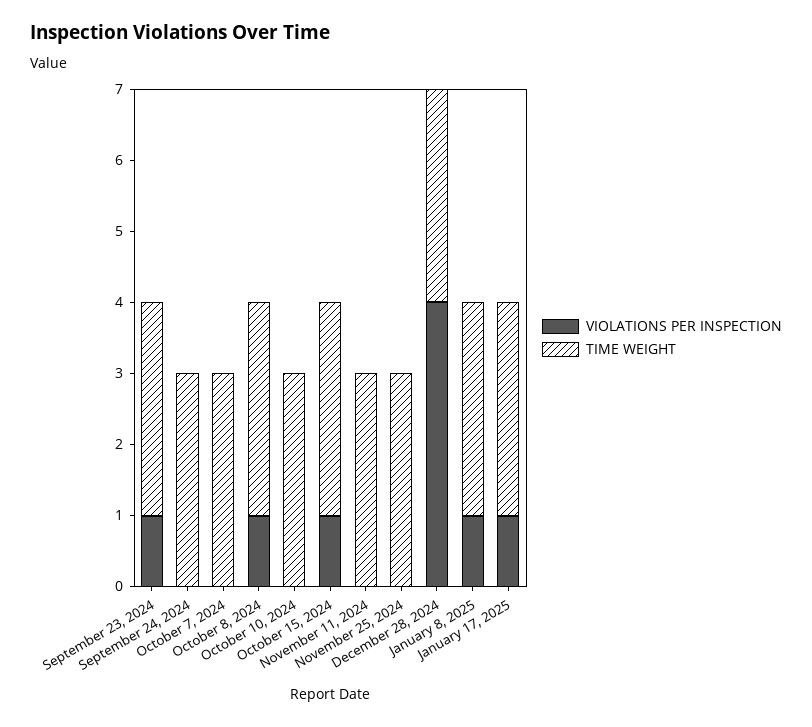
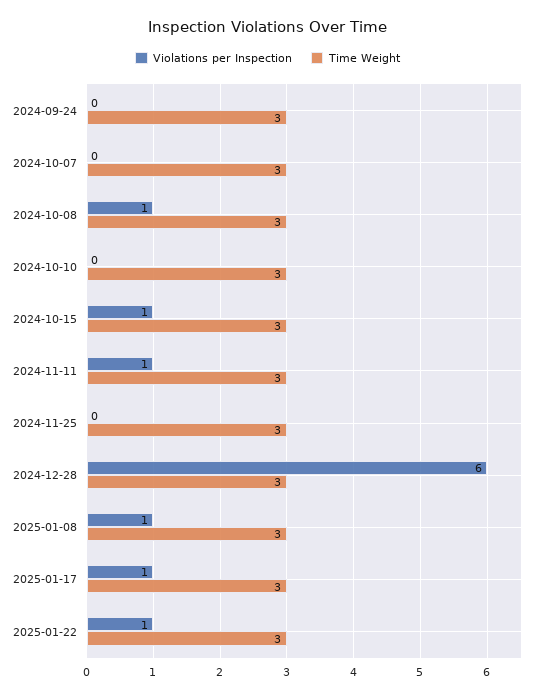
VIOLATIONS PER INSPECTION, September 23, 2024: 1 -> none
TIME WEIGHT, September 23, 2024: 3 -> none
VIOLATIONS PER INSPECTION, November 11, 2024: 0 -> 1
VIOLATIONS PER INSPECTION, December 28, 2024: 4 -> 6
VIOLATIONS PER INSPECTION, 2025-01-22: none -> 1
TIME WEIGHT, 2025-01-22: none -> 3

